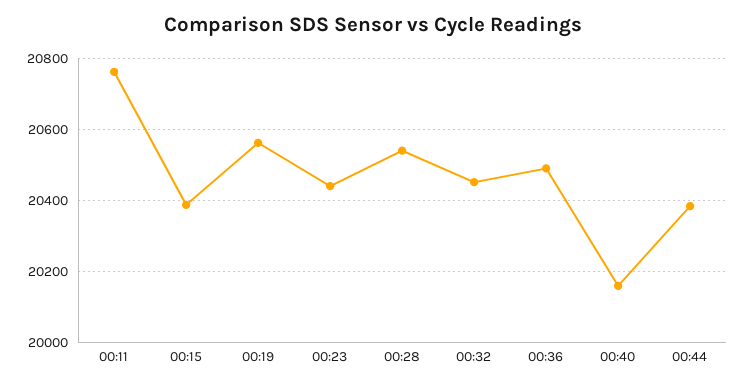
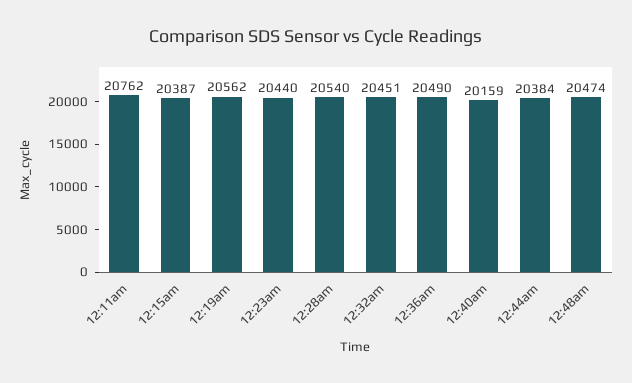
12:48am: none -> 20474

